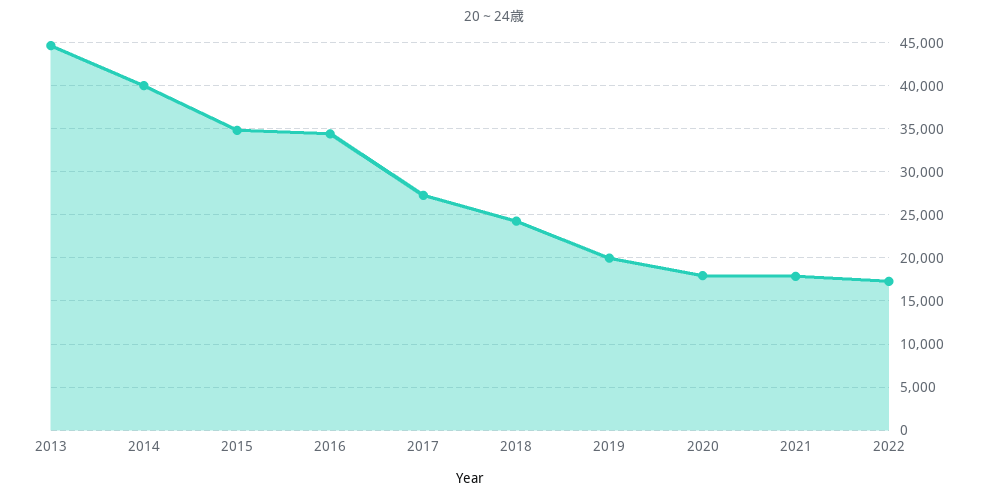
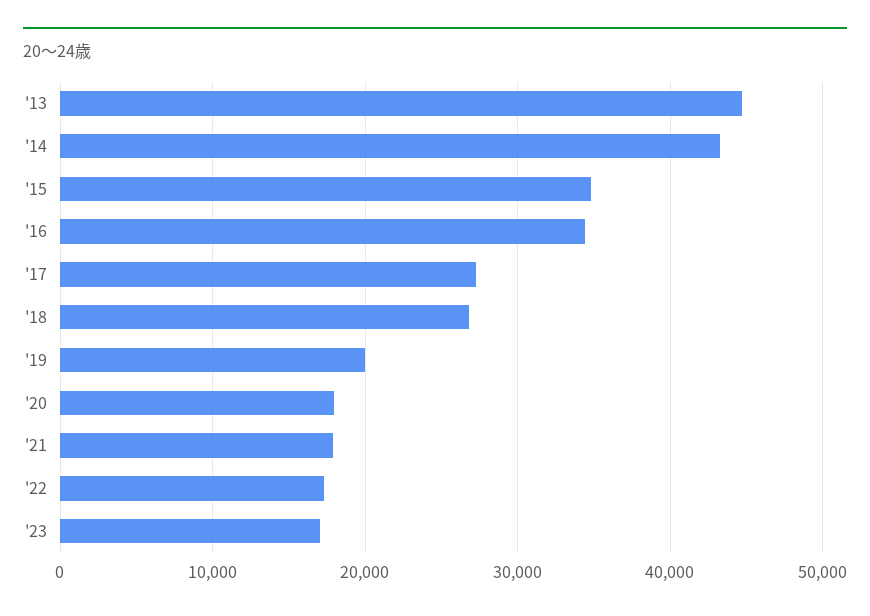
2014: 40000 -> 43000
2018: 24000 -> 27000
'23: none -> 17000

